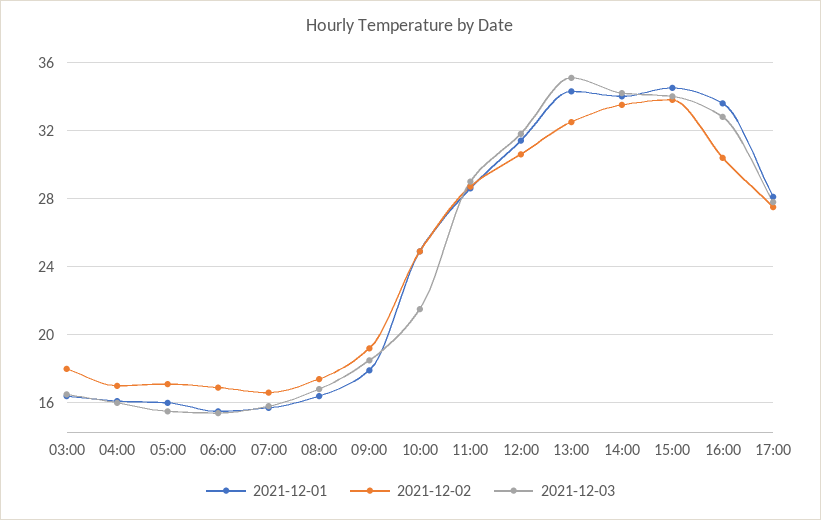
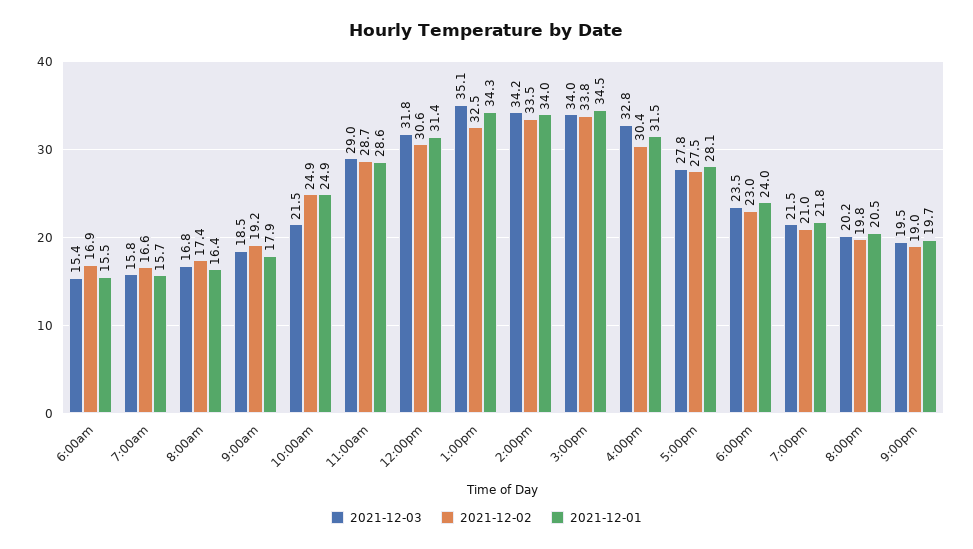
2021-12-01, 03:00: 16.5 -> none
2021-12-02, 03:00: 18 -> none
2021-12-03, 03:00: 16.5 -> none
2021-12-01, 04:00: 16 -> none
2021-12-02, 04:00: 17 -> none
2021-12-03, 04:00: 16 -> none
2021-12-01, 05:00: 16 -> none
2021-12-02, 05:00: 17 -> none
2021-12-03, 05:00: 15.5 -> none
2021-12-01, 16:00: 33.5 -> 31.5
2021-12-03, 6:00pm: none -> 23.5
2021-12-02, 6:00pm: none -> 23
2021-12-01, 6:00pm: none -> 24
2021-12-03, 7:00pm: none -> 21.5
2021-12-02, 7:00pm: none -> 21
2021-12-01, 7:00pm: none -> 21.8
2021-12-03, 8:00pm: none -> 20.2
2021-12-02, 8:00pm: none -> 19.8
2021-12-01, 8:00pm: none -> 20.5
2021-12-03, 9:00pm: none -> 19.5
2021-12-02, 9:00pm: none -> 19
2021-12-01, 9:00pm: none -> 19.7

